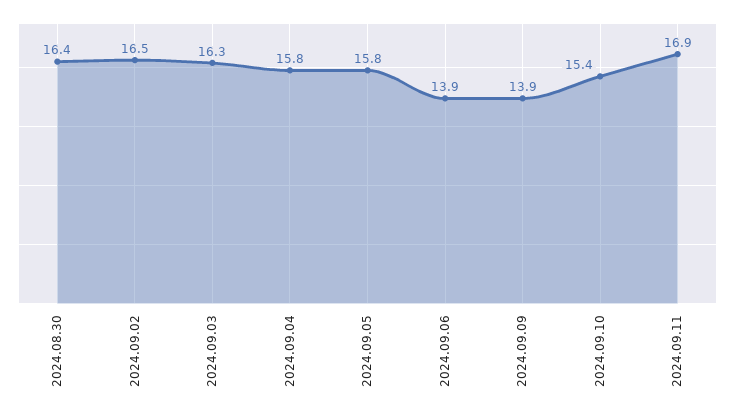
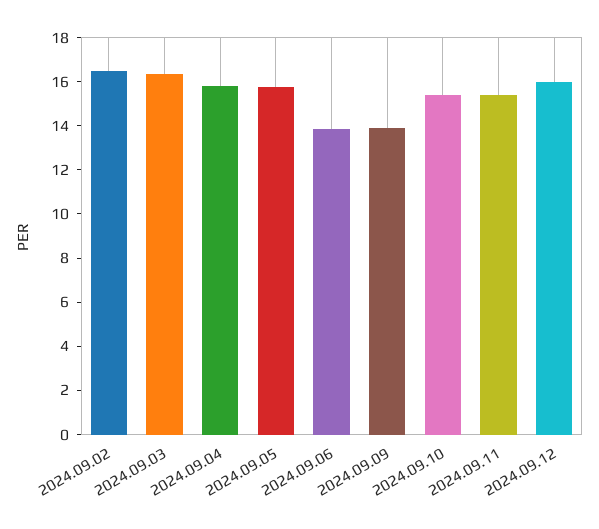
2024.08.30: 16.4 -> none
2024.09.11: 16.9 -> 15.5
2024.09.12: none -> 16

